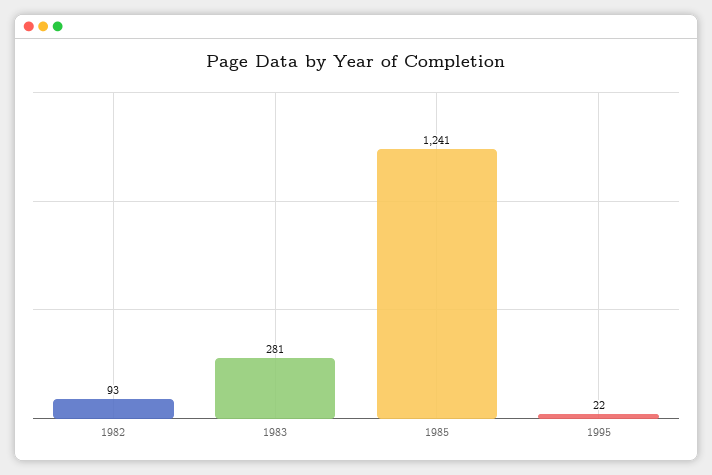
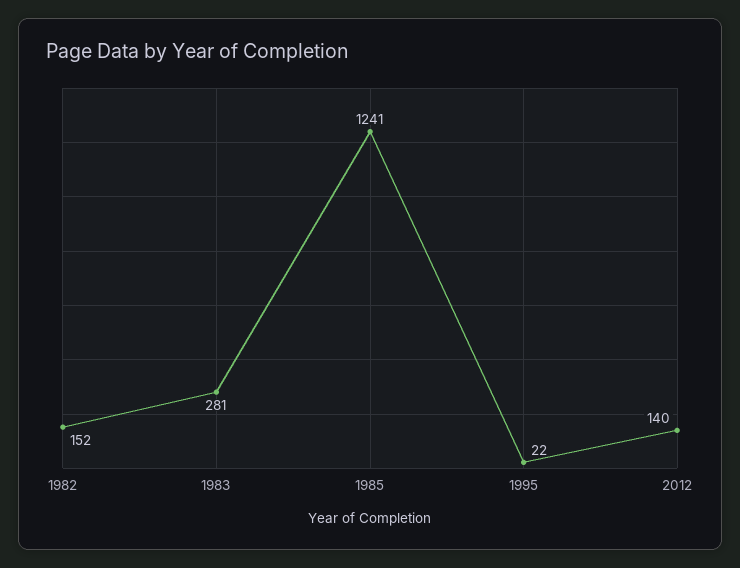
1982: 93 -> 152
2012: none -> 140

